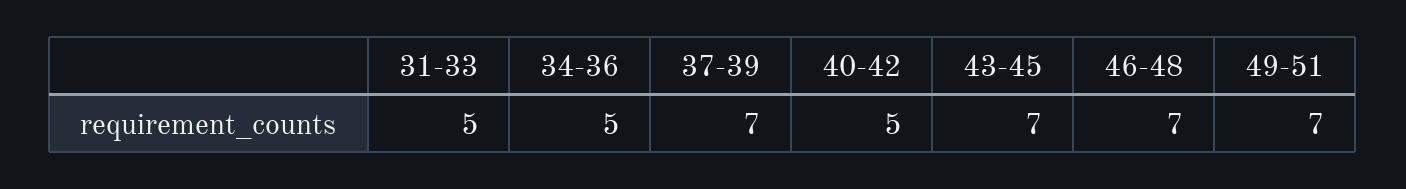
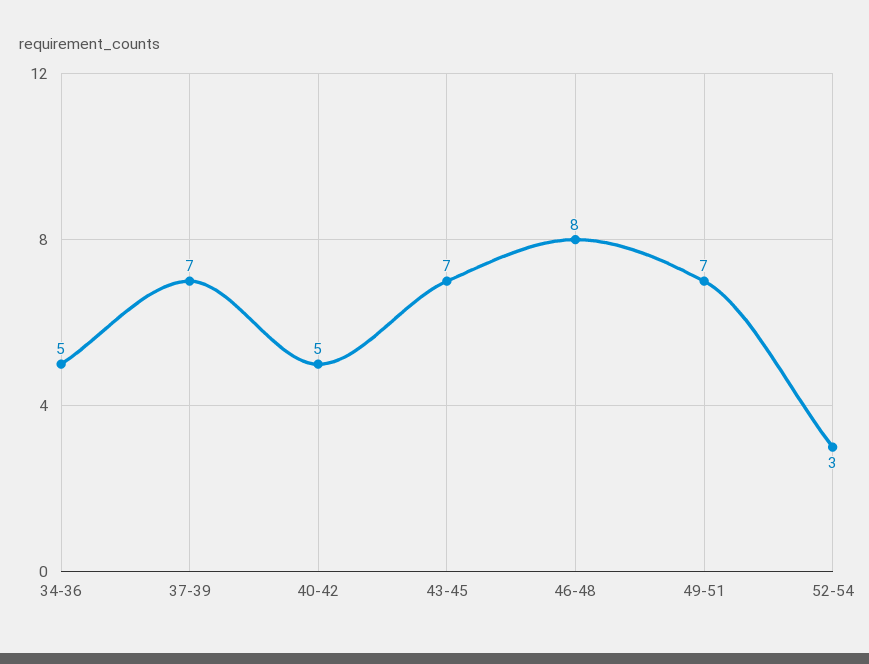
31-33: 5 -> none
46-48: 7 -> 8
52-54: none -> 3

